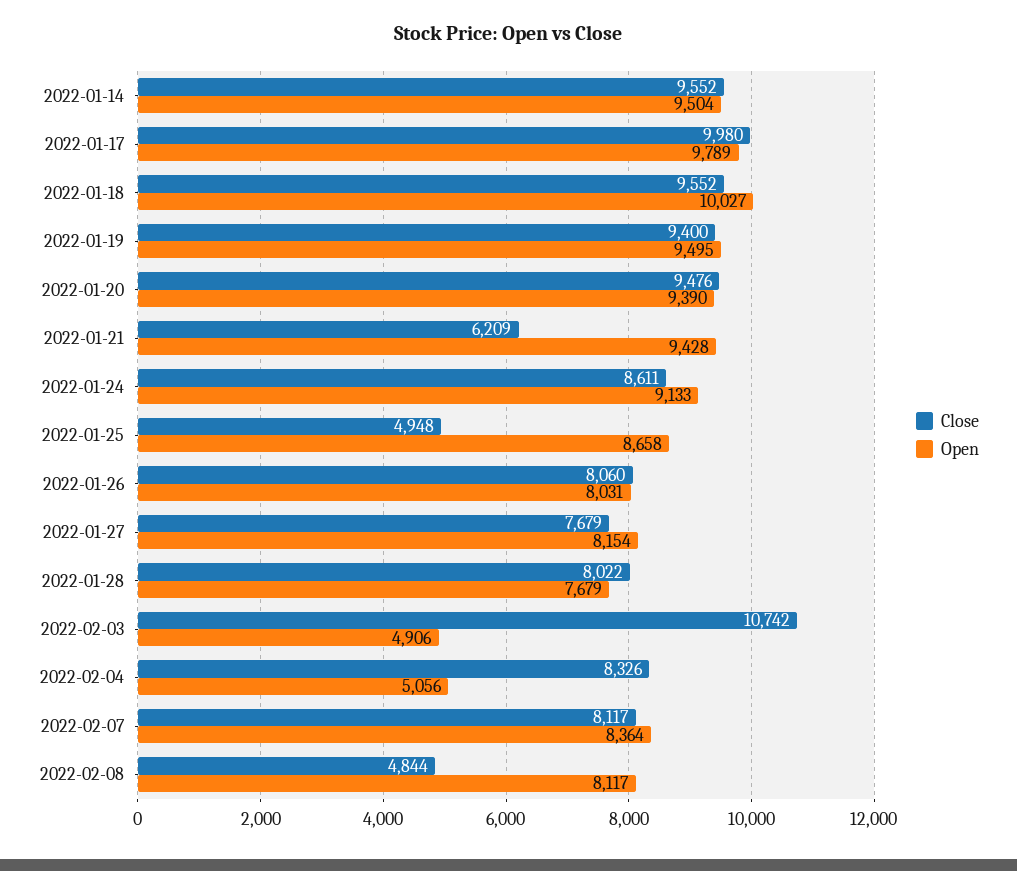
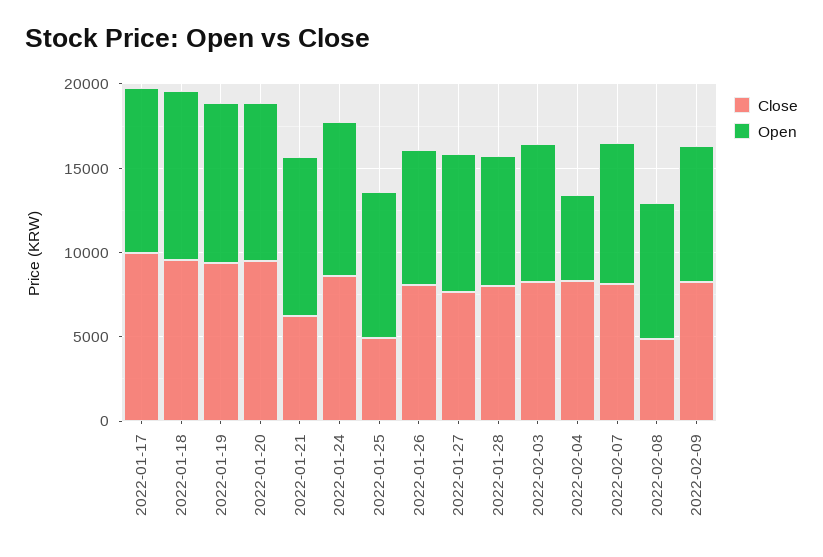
Close, 2022-01-14: 9552 -> none
Open, 2022-01-14: 9504 -> none
Close, 2022-02-03: 10742 -> 8000
Open, 2022-02-03: 4906 -> 8000
Close, 2022-02-09: none -> 8000
Open, 2022-02-09: none -> 8000

